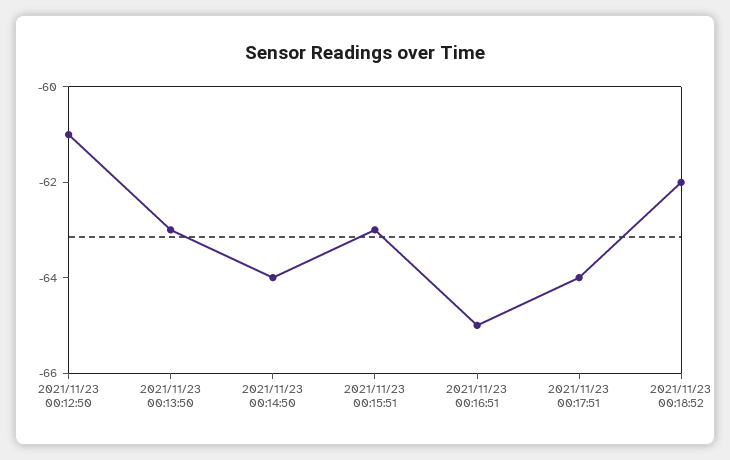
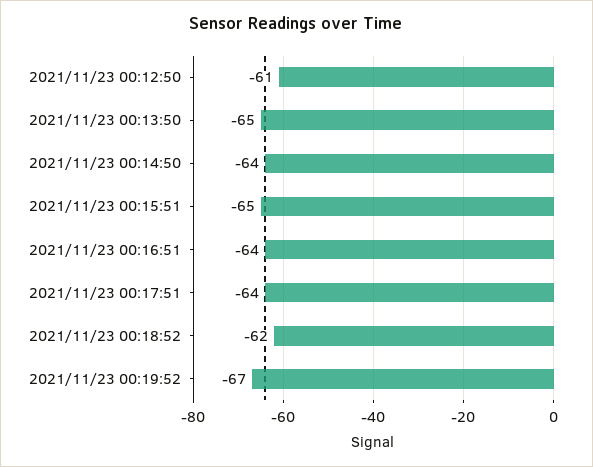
2021/11/23 00:13:50: -63 -> -65
2021/11/23 00:15:51: -63 -> -65
2021/11/23 00:16:51: -65 -> -64
2021/11/23 00:19:52: none -> -67

